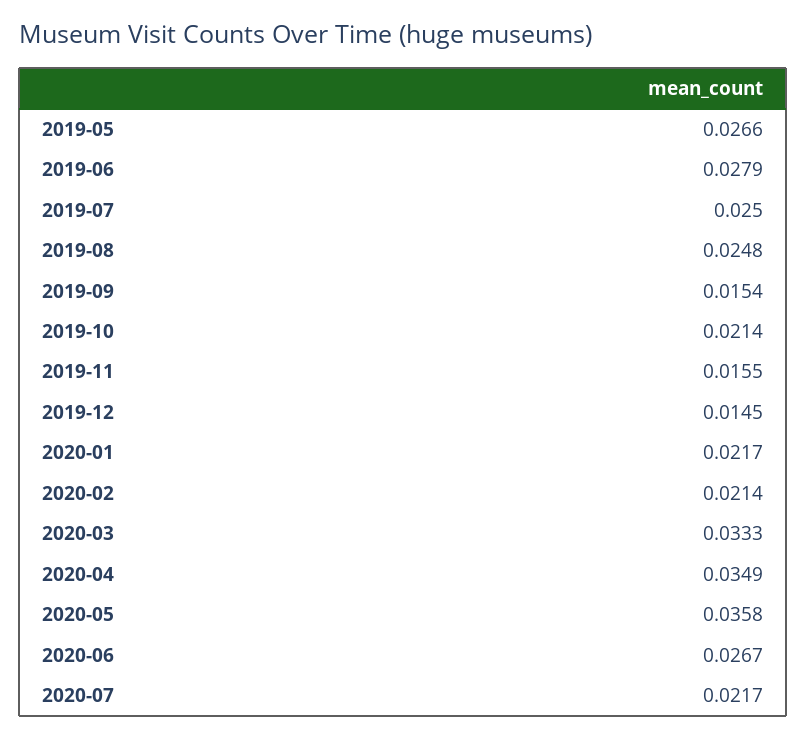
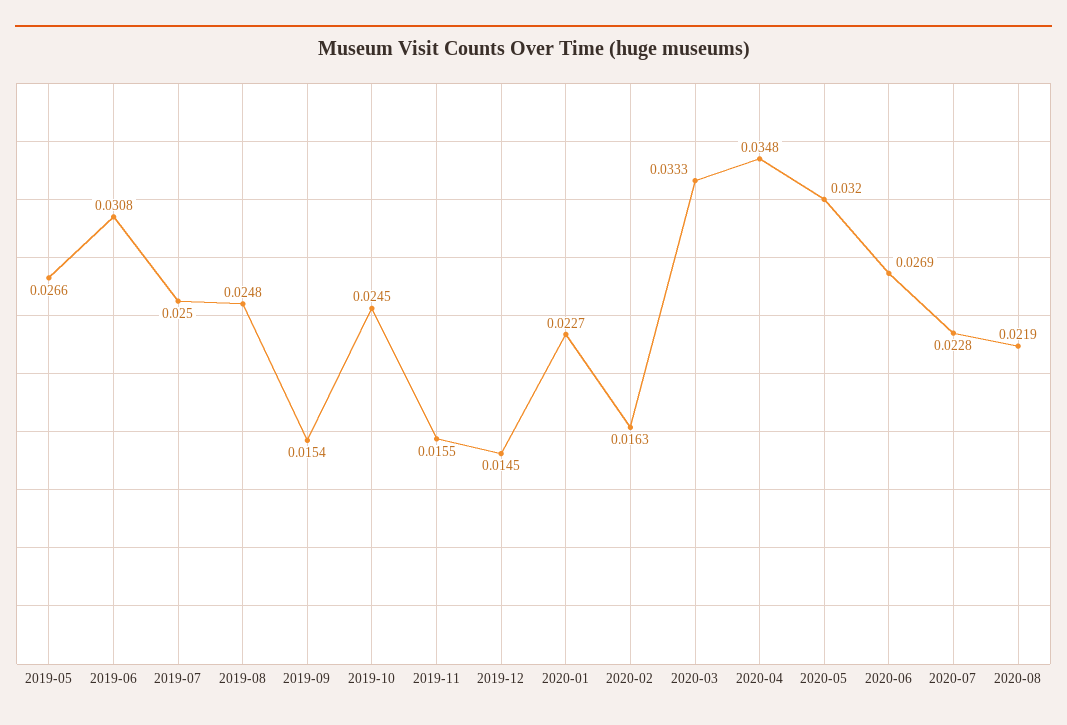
2019-06: 0.0279 -> 0.0308
2019-10: 0.0214 -> 0.0245
2020-01: 0.0217 -> 0.0227
2020-02: 0.0214 -> 0.0163
2020-04: 0.0349 -> 0.0348
2020-05: 0.0358 -> 0.032
2020-06: 0.0267 -> 0.0269
2020-07: 0.0217 -> 0.0228
2020-08: none -> 0.0219

